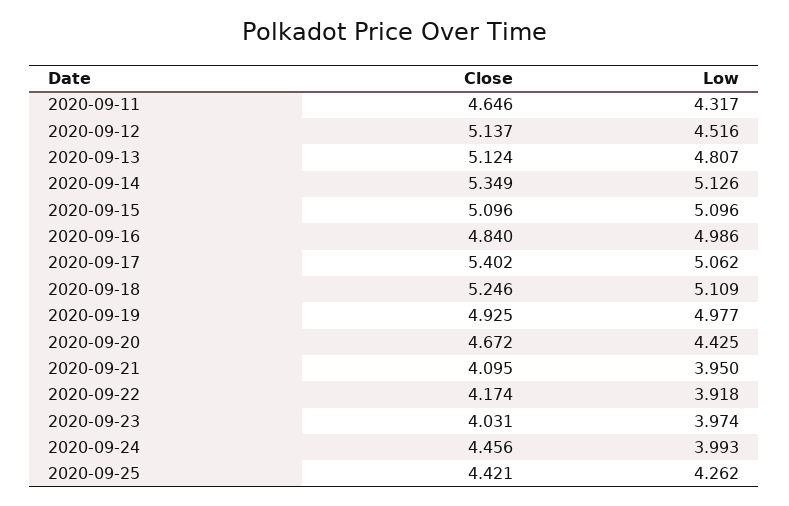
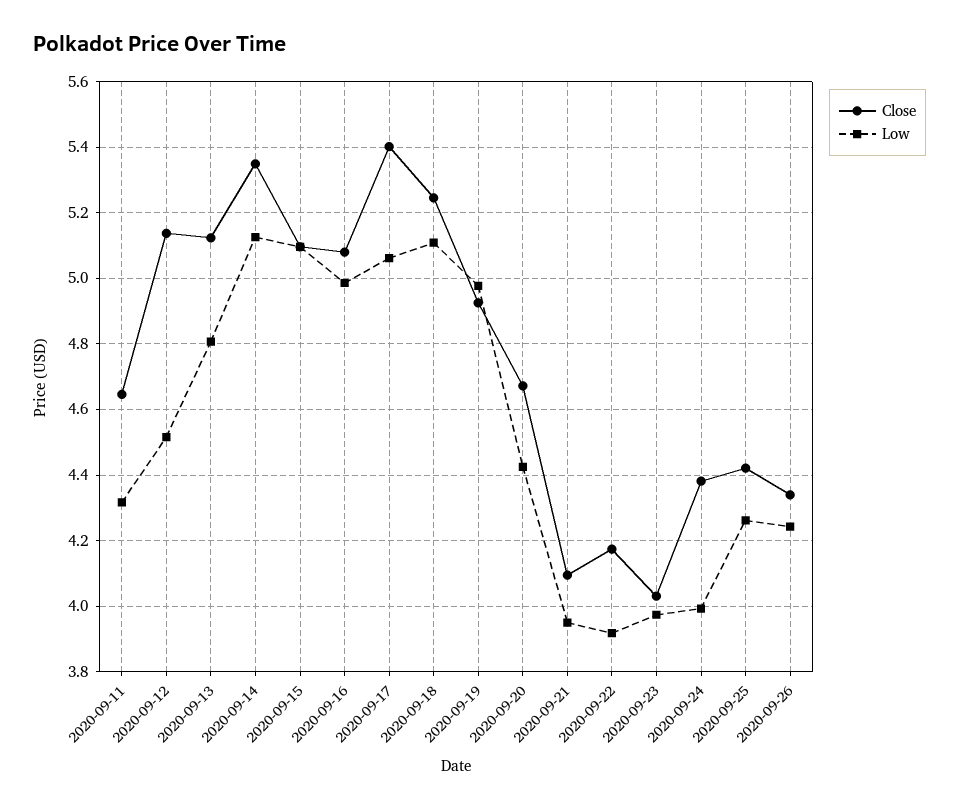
Close, 2020-09-16: 4.84 -> 5.08
Close, 2020-09-24: 4.456 -> 4.38
Close, 2020-09-26: none -> 4.34
Low, 2020-09-26: none -> 4.24

